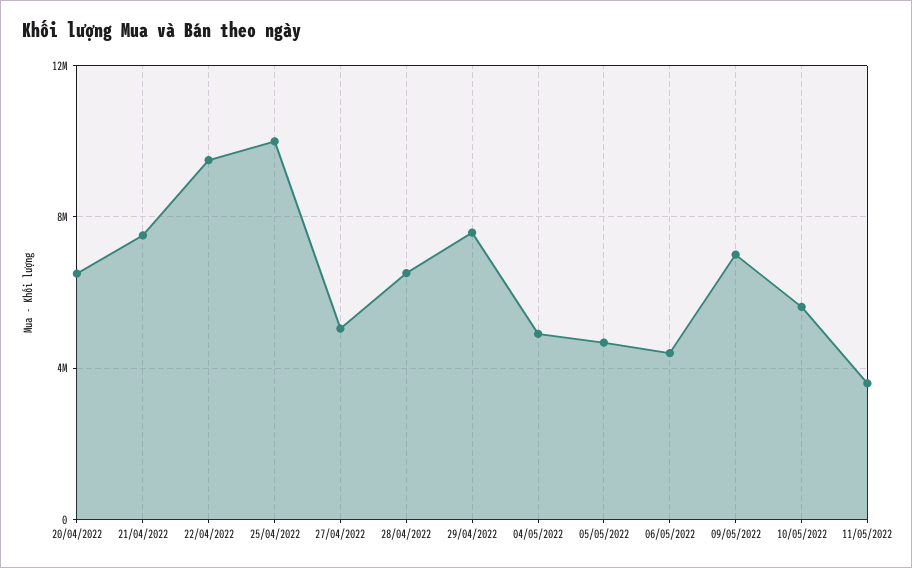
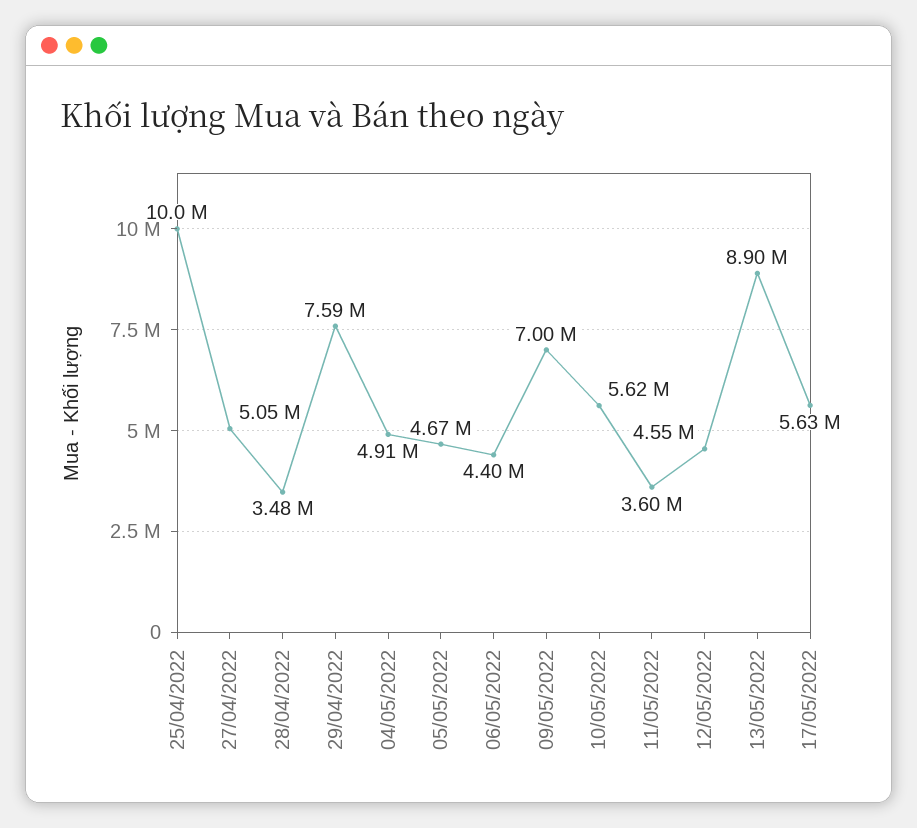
20/04/2022: 6500000 -> none
21/04/2022: 7500000 -> none
22/04/2022: 9500000 -> none
28/04/2022: 6500000 -> 3480000
12/05/2022: none -> 4550000
13/05/2022: none -> 8900000
17/05/2022: none -> 5630000

